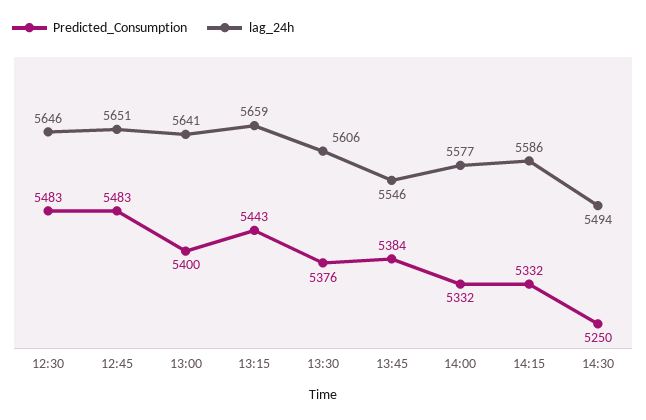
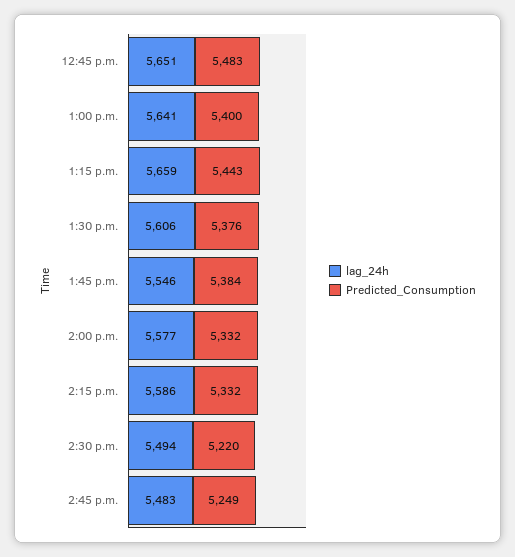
Predicted_Consumption, 12:30: 5483 -> none
lag_24h, 12:30: 5646 -> none
Predicted_Consumption, 14:30: 5250 -> 5220
lag_24h, 2:45 p.m.: none -> 5483
Predicted_Consumption, 2:45 p.m.: none -> 5249

